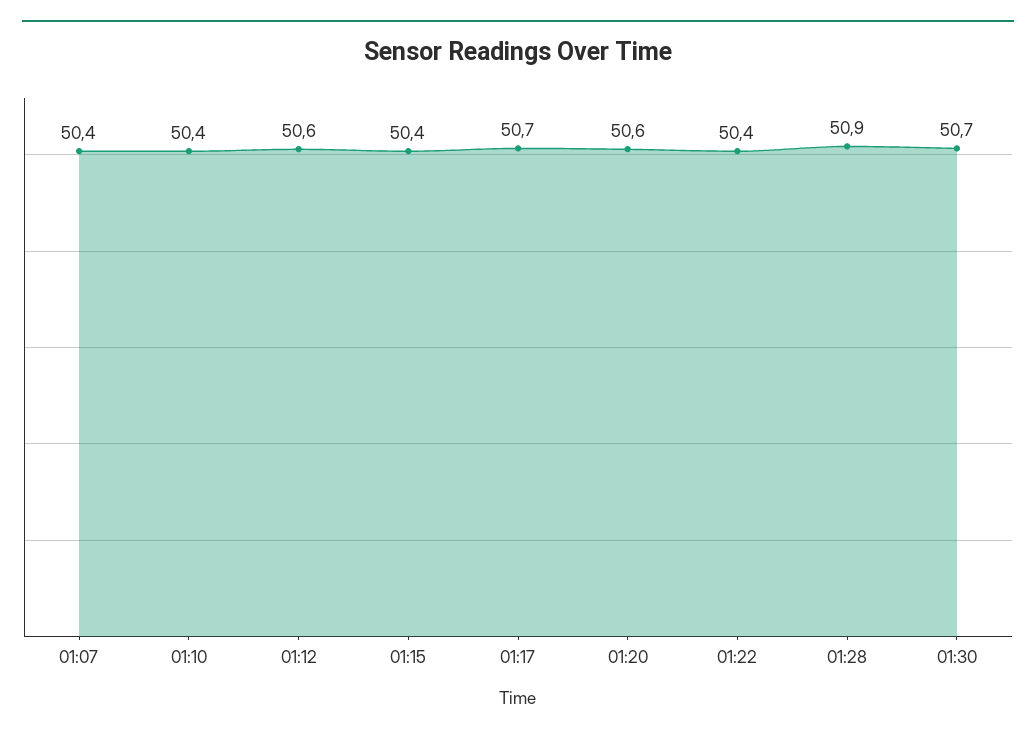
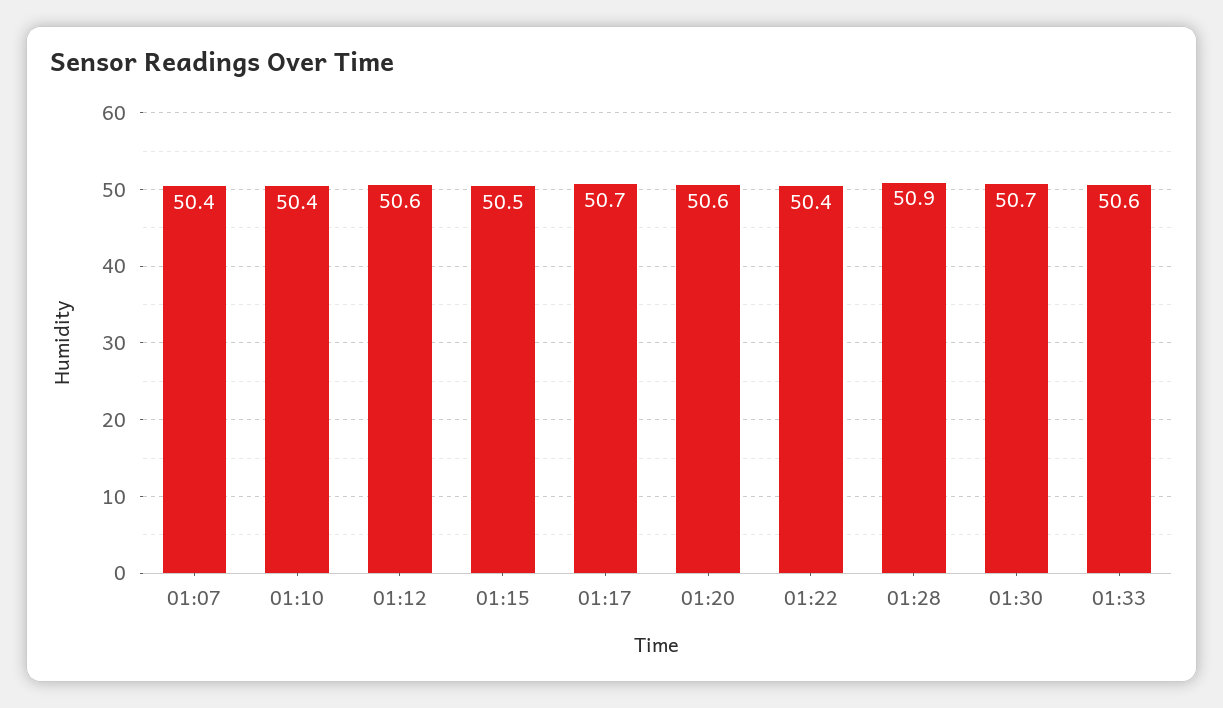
01:15: 50.4 -> 50.5
01:33: none -> 50.6

